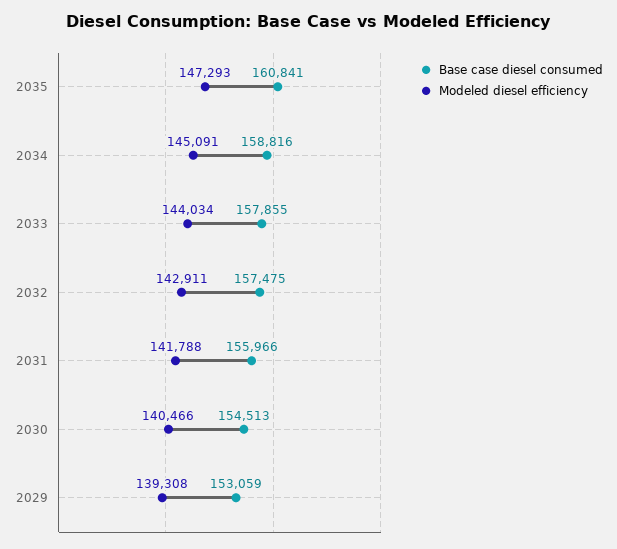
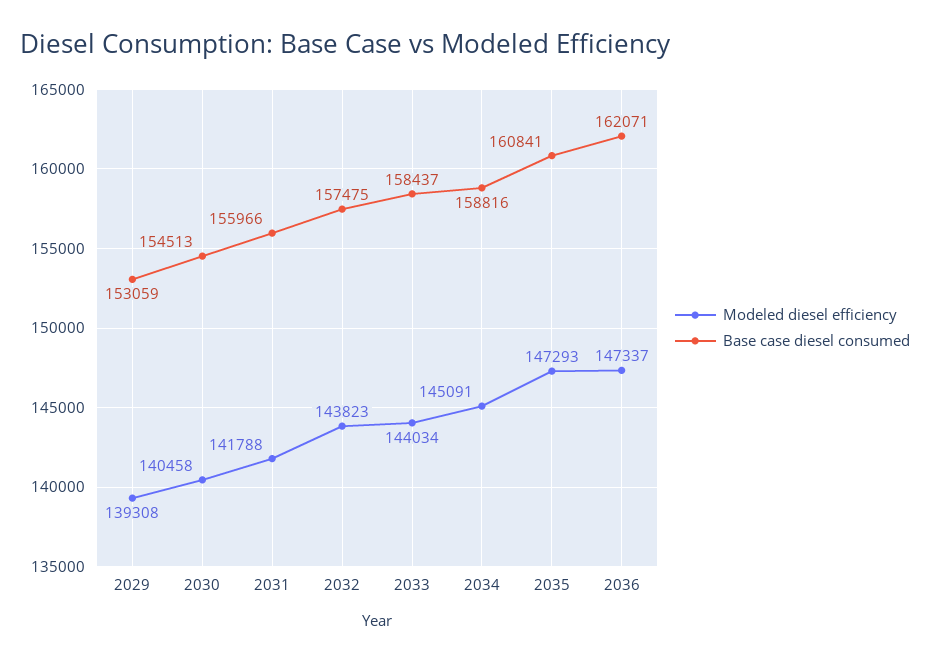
Base case diesel consumed, 2033: 157855 -> 158437
Modeled diesel efficiency, 2032: 142911 -> 143823
Modeled diesel efficiency, 2030: 140466 -> 140458
Modeled diesel efficiency, 2036: none -> 147337
Base case diesel consumed, 2036: none -> 162071

